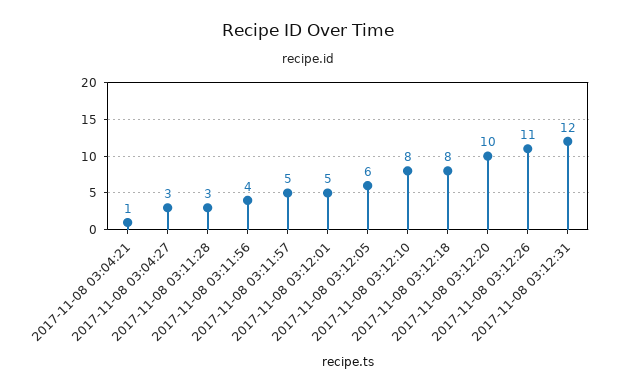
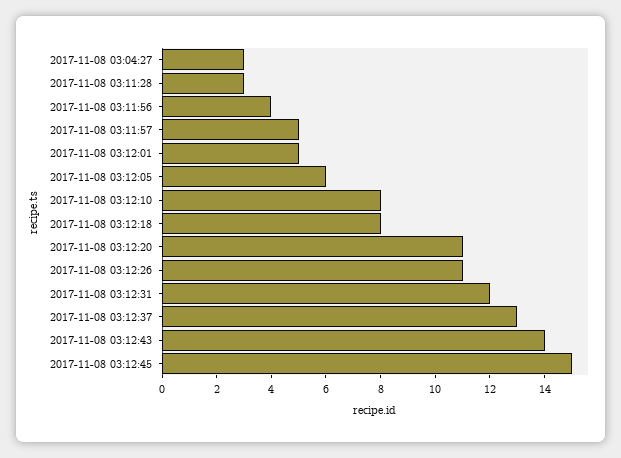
2017-11-08 03:04:21: 1 -> none
2017-11-08 03:12:20: 10 -> 11
2017-11-08 03:12:37: none -> 13
2017-11-08 03:12:43: none -> 14
2017-11-08 03:12:45: none -> 15

